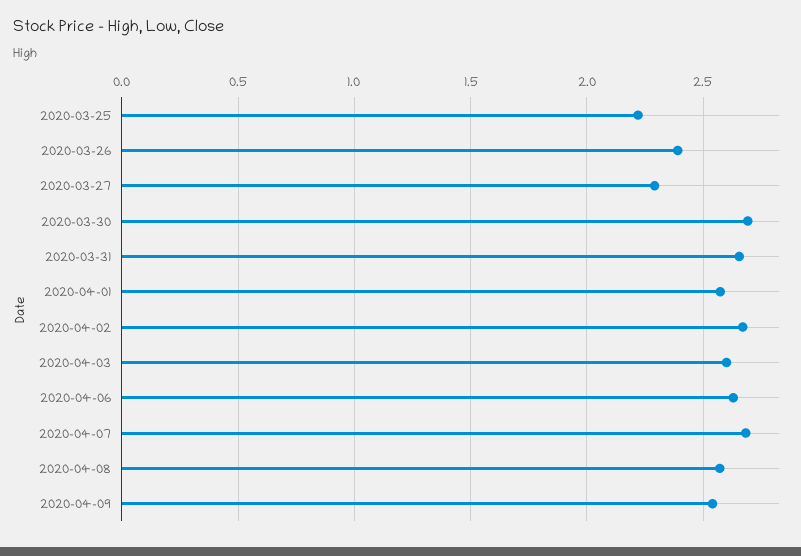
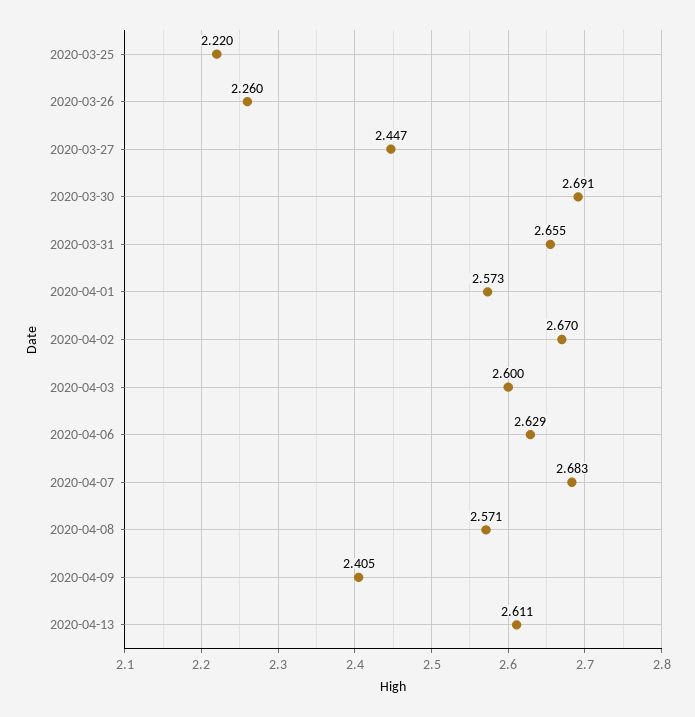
2020-03-26: 2.4 -> 2.26
2020-03-27: 2.3 -> 2.447
2020-04-09: 2.55 -> 2.405
2020-04-13: none -> 2.611

